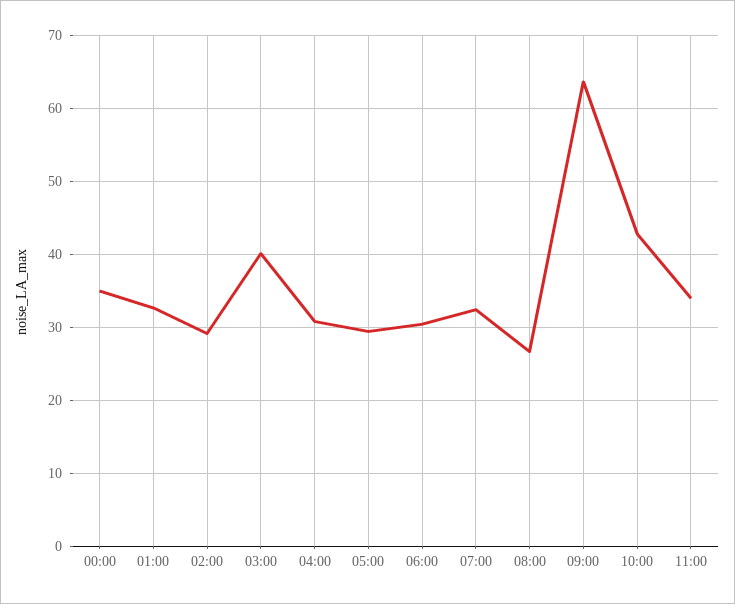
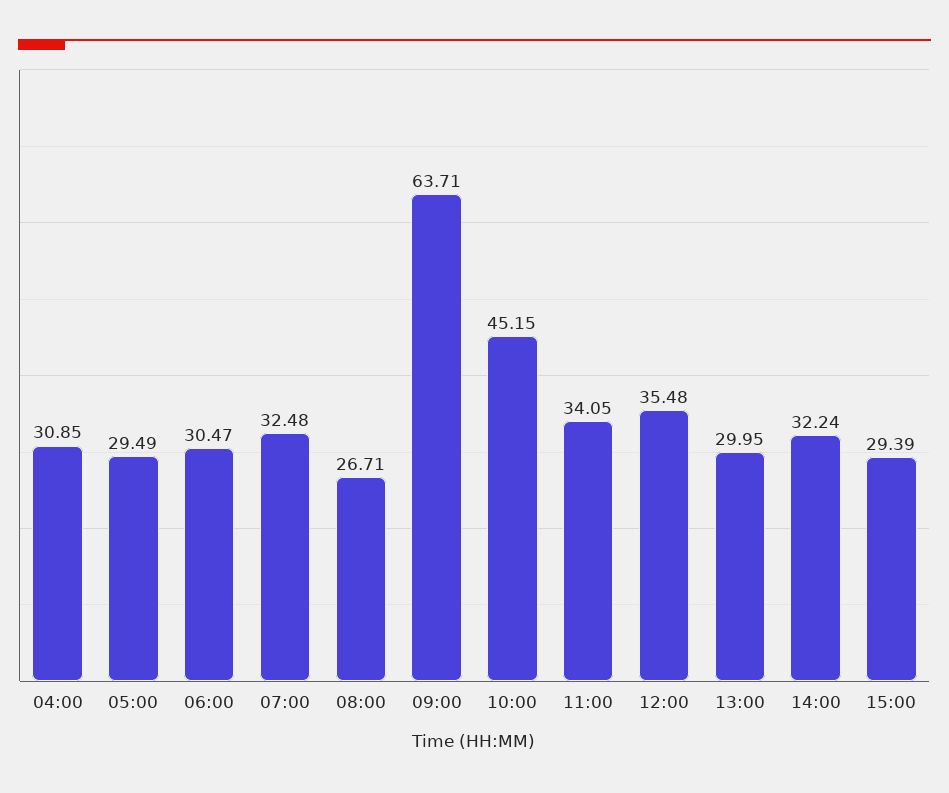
00:00: 35 -> none
01:00: 33 -> none
02:00: 29 -> none
03:00: 40 -> none
10:00: 43 -> 45.15
12:00: none -> 35.48
13:00: none -> 29.95
14:00: none -> 32.24
15:00: none -> 29.39

